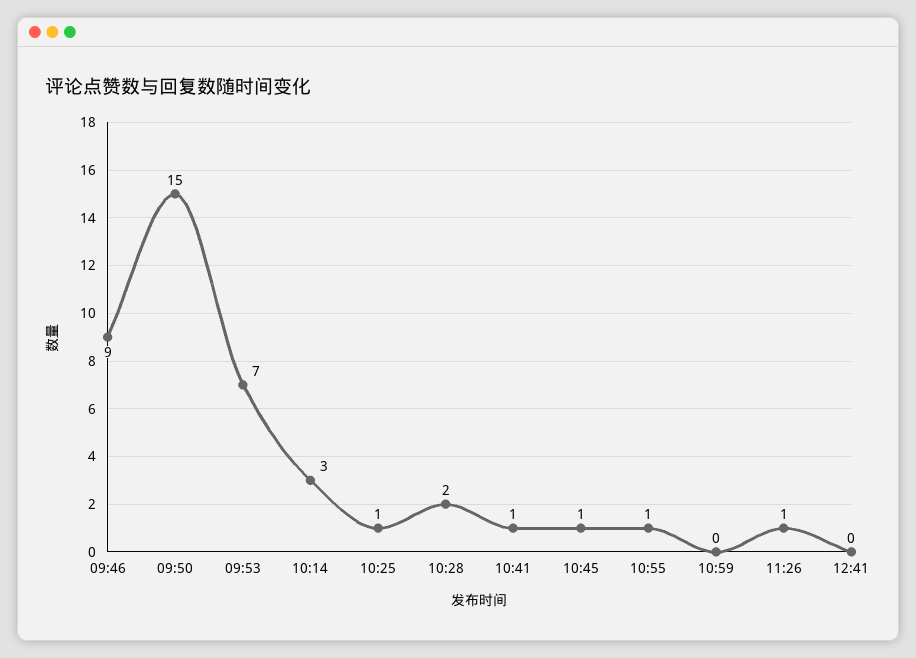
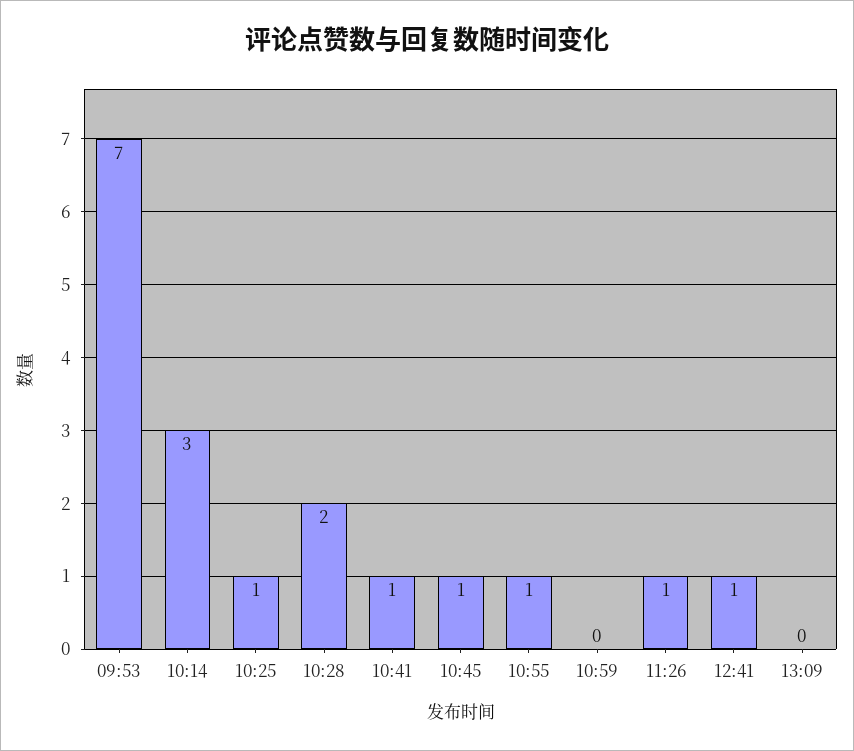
09:46: 9 -> none
09:50: 15 -> none
12:41: 0 -> 1
13:09: none -> 0

